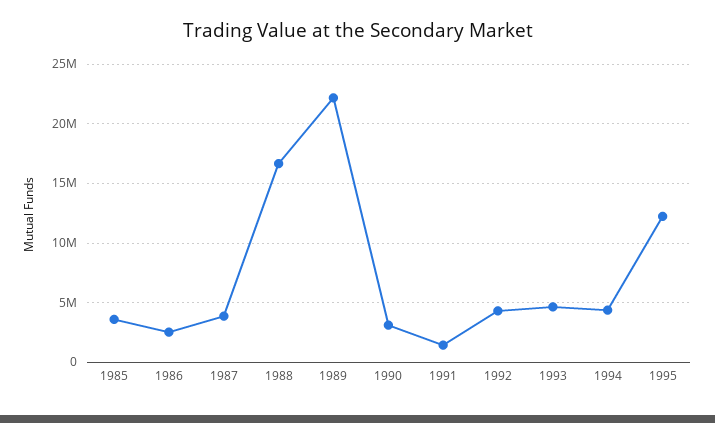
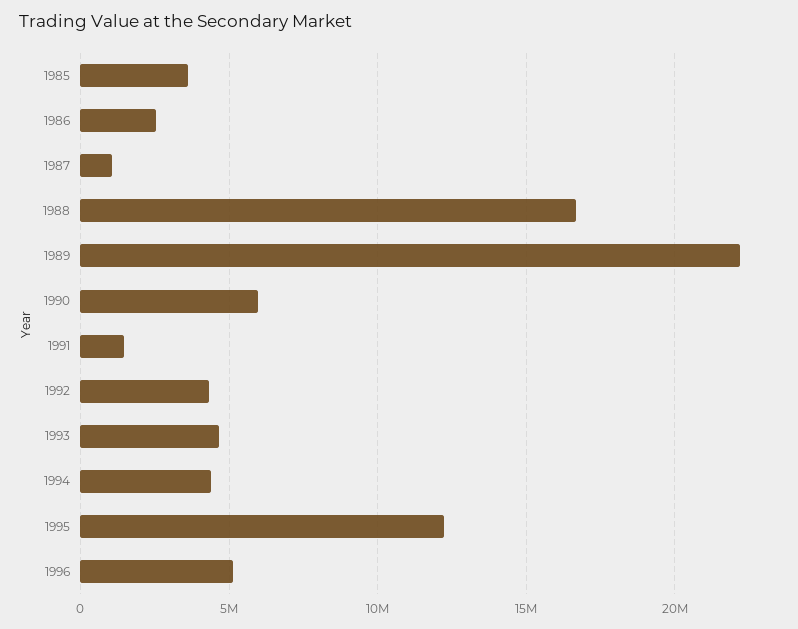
1987: 4000000 -> 1000000
1990: 3000000 -> 6000000
1996: none -> 5000000

